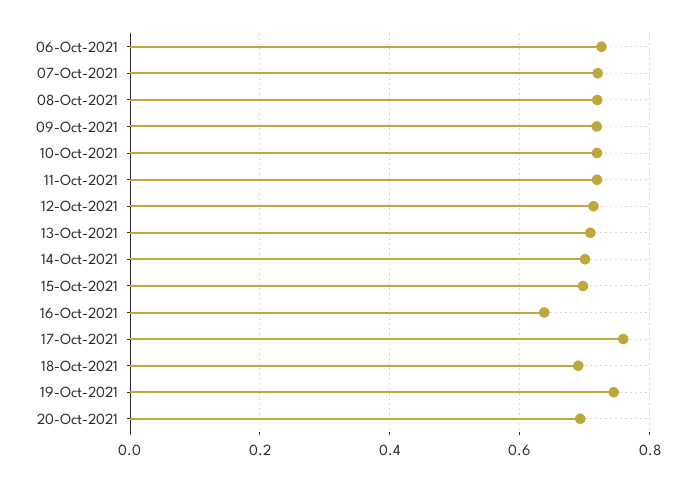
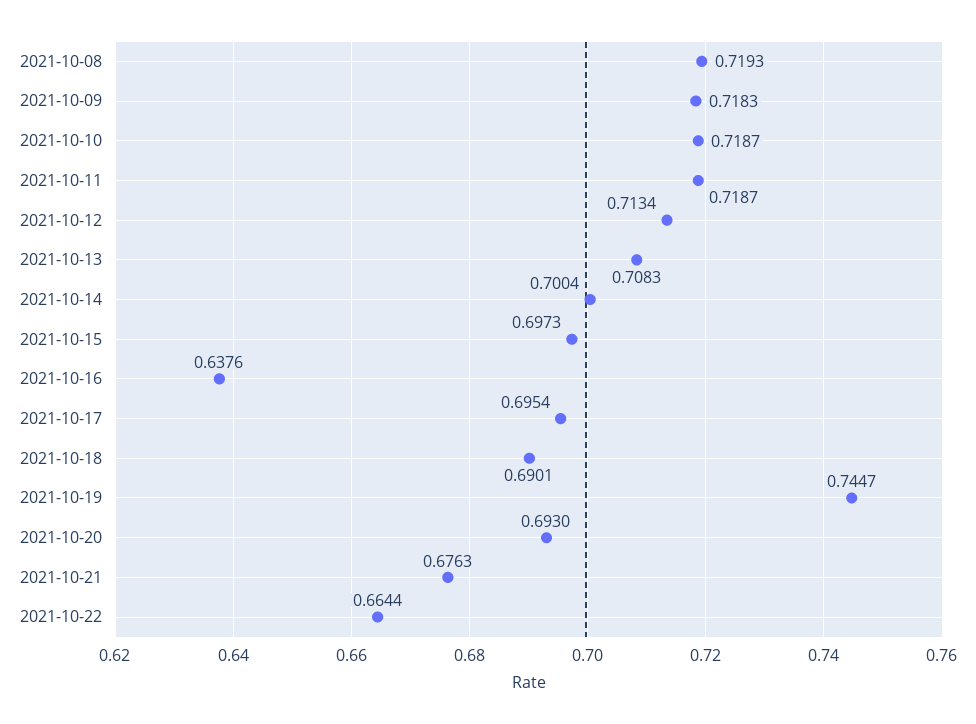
06-Oct-2021: 0.72 -> none
07-Oct-2021: 0.72 -> none
17-Oct-2021: 0.76 -> 0.6954
2021-10-21: none -> 0.6763
2021-10-22: none -> 0.6644

